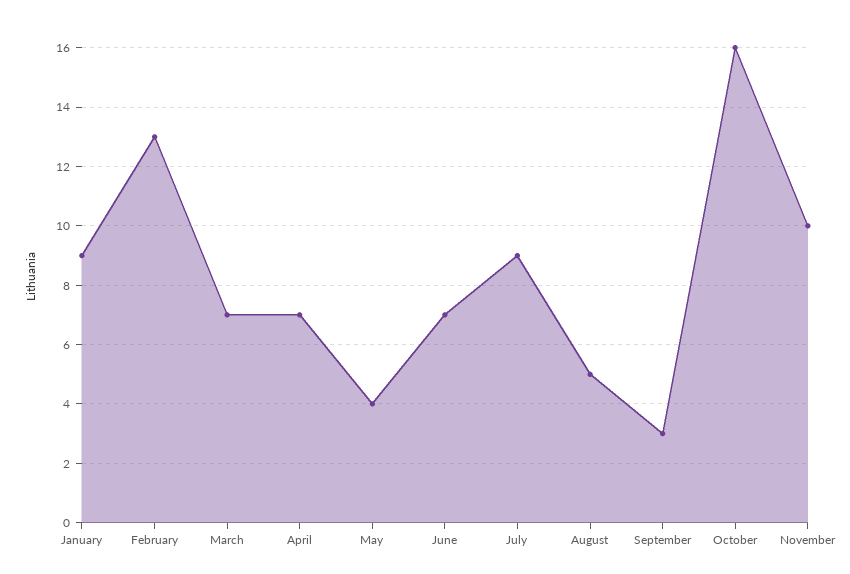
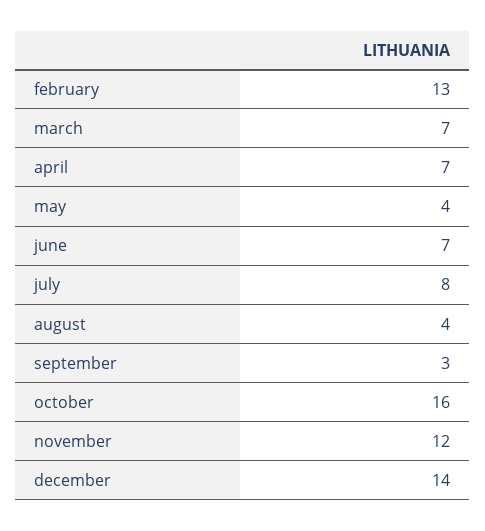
January: 9 -> none
July: 9 -> 8
August: 5 -> 4
November: 10 -> 12
december: none -> 14

